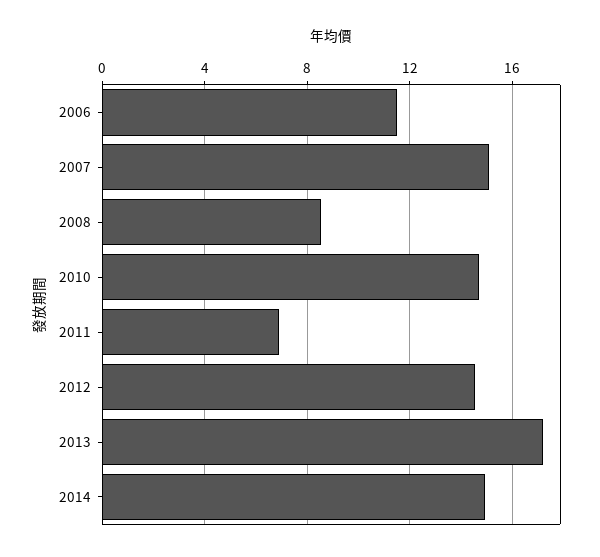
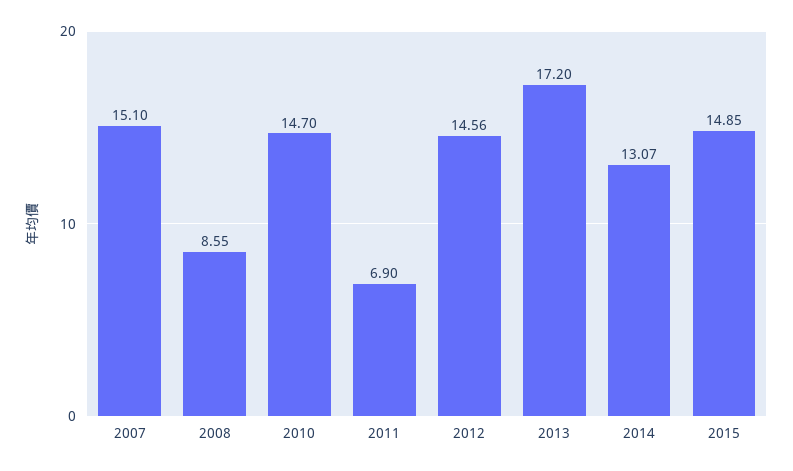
2006: 11.5 -> none
2014: 15 -> 13.07
2015: none -> 14.85

